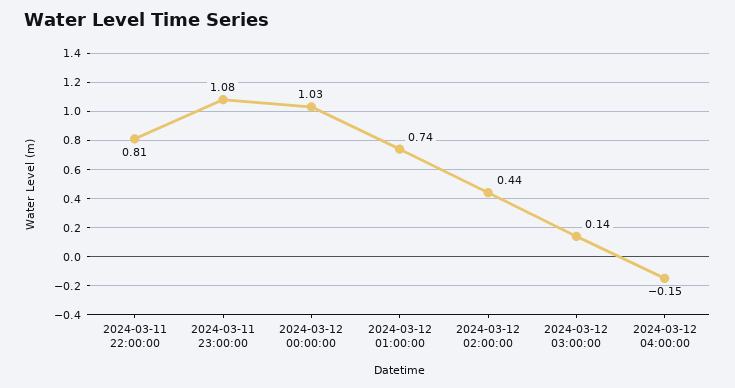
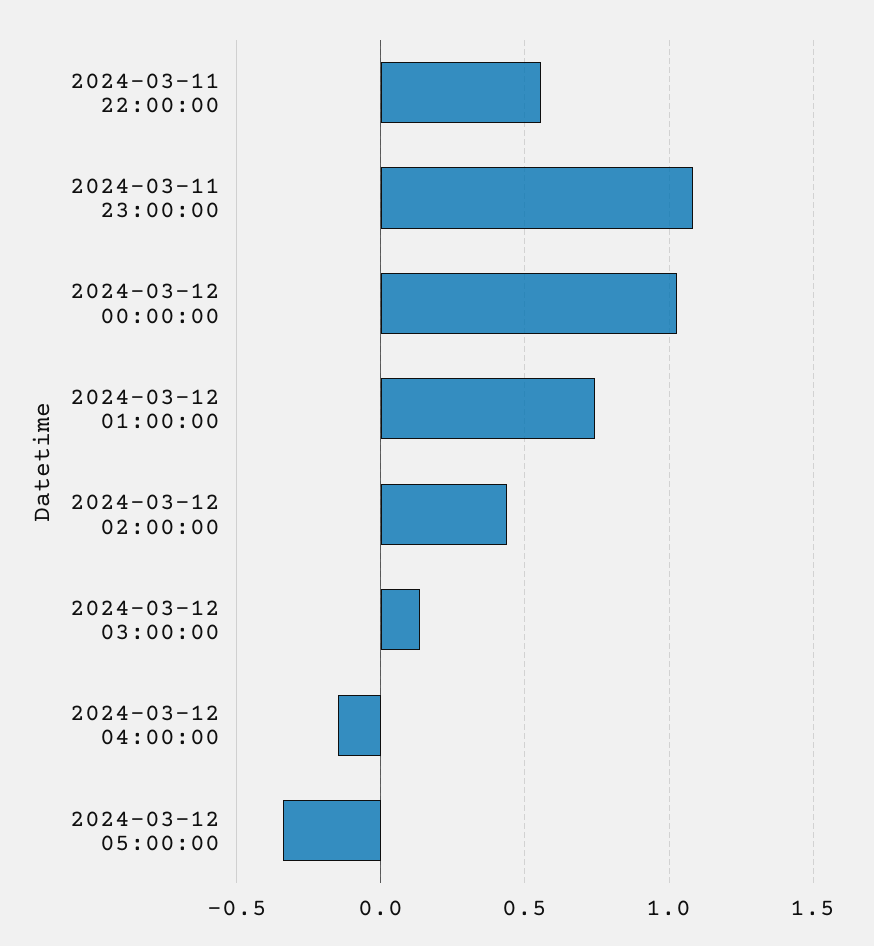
2024-03-11 22:00:00: 0.81 -> 0.55
2024-03-12 05:00:00: none -> -0.35

